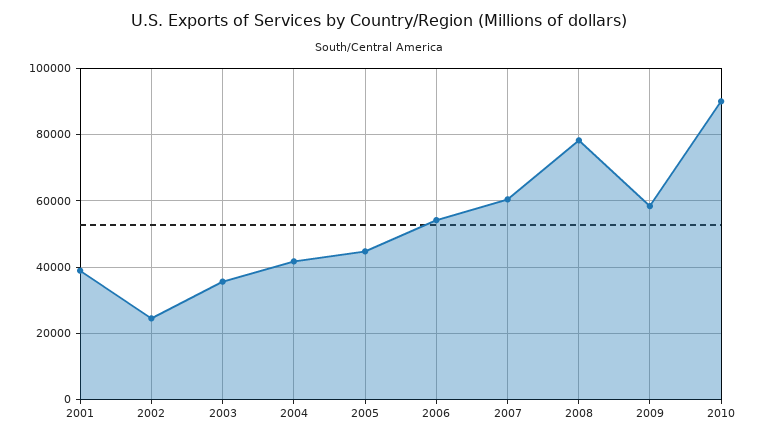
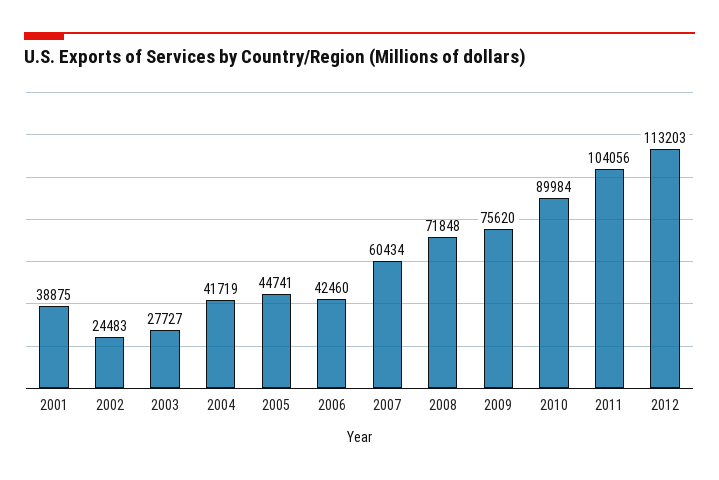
2003: 36000 -> 27727
2006: 54000 -> 42460
2008: 78000 -> 71848
2009: 58000 -> 75620
2011: none -> 104056
2012: none -> 113203

